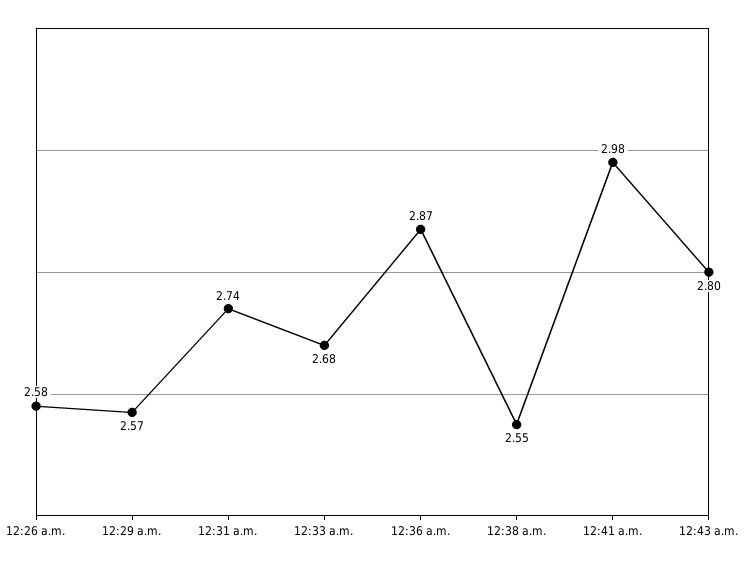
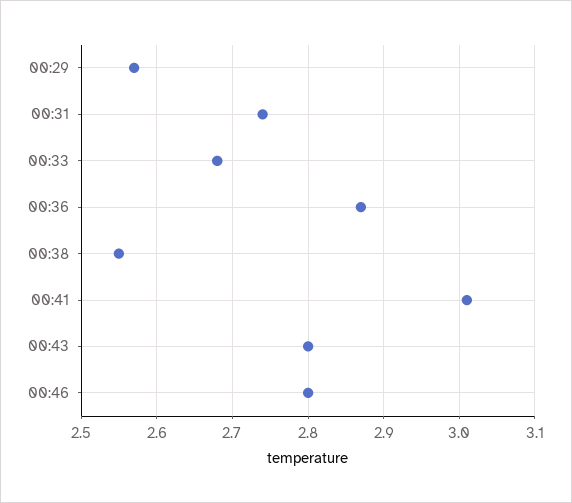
12:26 a.m.: 2.58 -> none
12:41 a.m.: 2.98 -> 3.01
00:46: none -> 2.8

